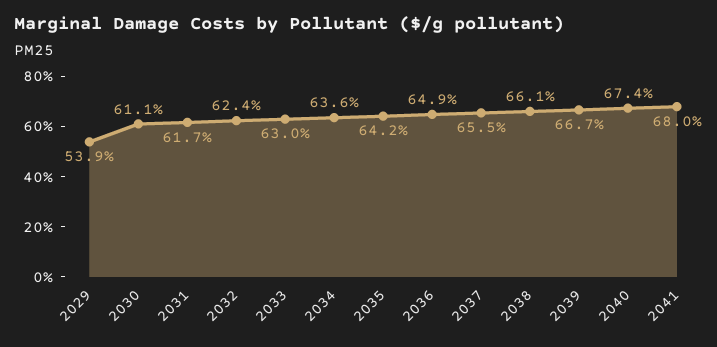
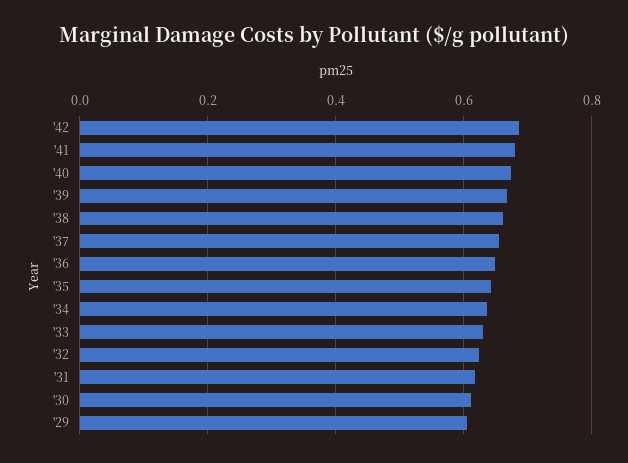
2029: 0.539 -> 0.6
'42: none -> 0.68

